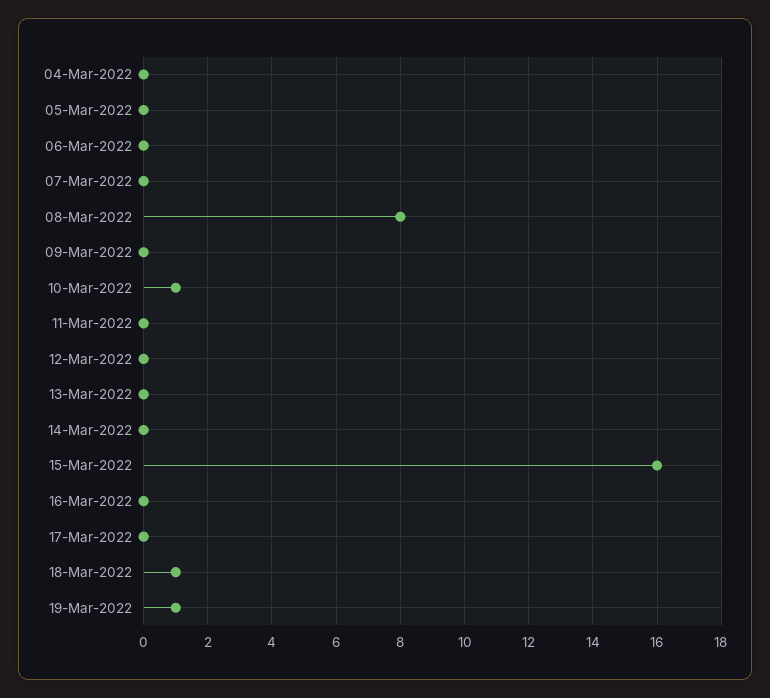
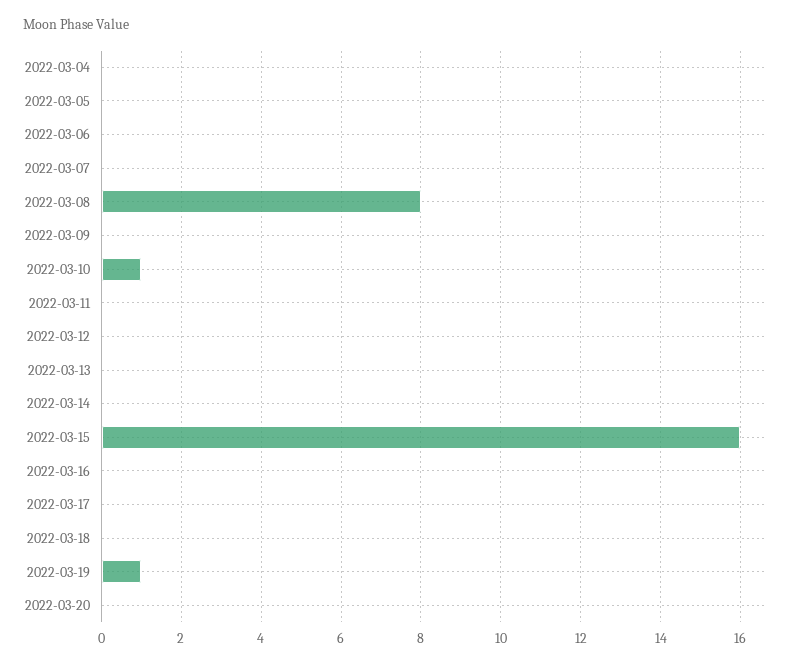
18-Mar-2022: 1 -> 0
2022-03-20: none -> 0

